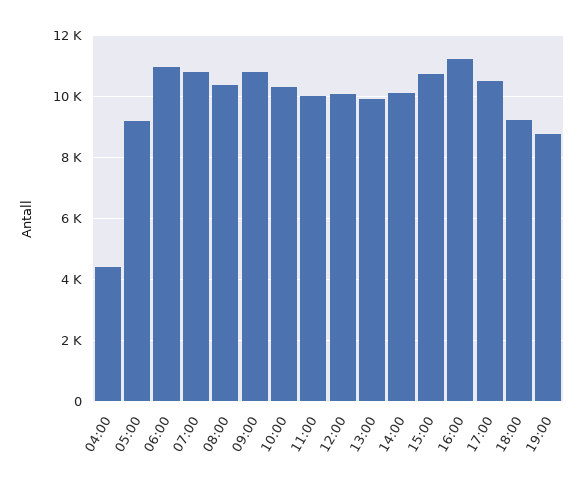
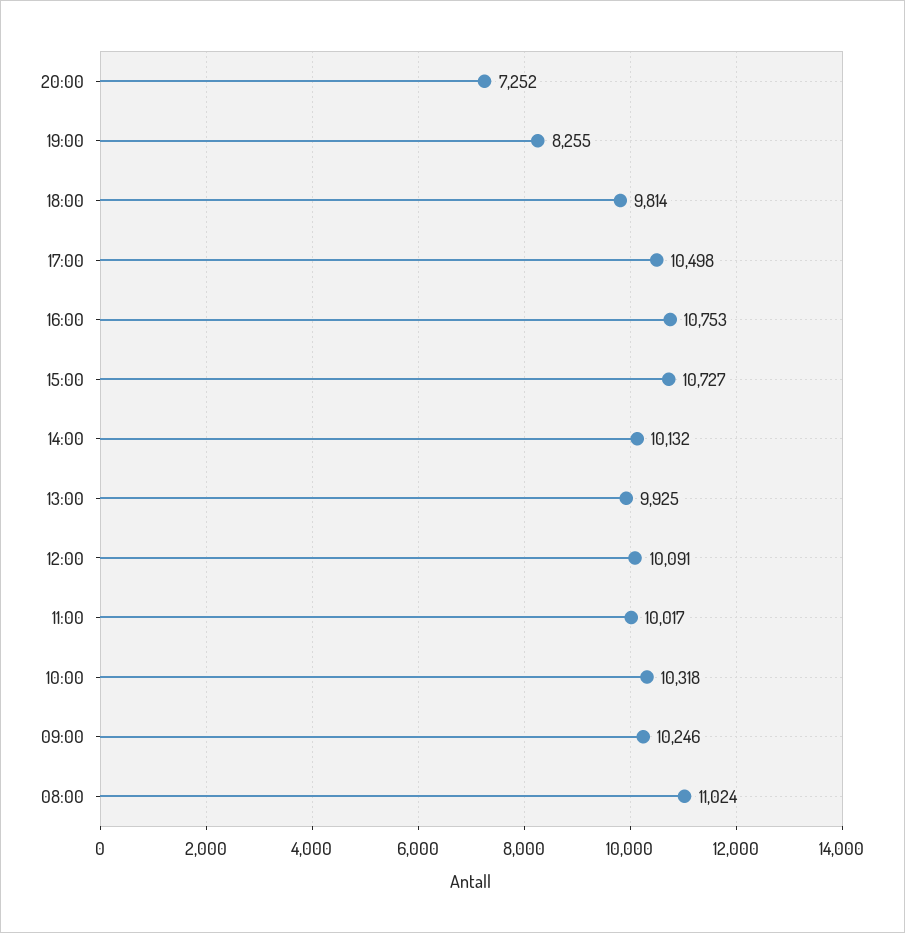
04:00: 4400 -> none
05:00: 9200 -> none
06:00: 11000 -> none
07:00: 10800 -> none
08:00: 10400 -> 11024
09:00: 10800 -> 10246
16:00: 11200 -> 10753
18:00: 9200 -> 9814
19:00: 8800 -> 8255
20:00: none -> 7252

